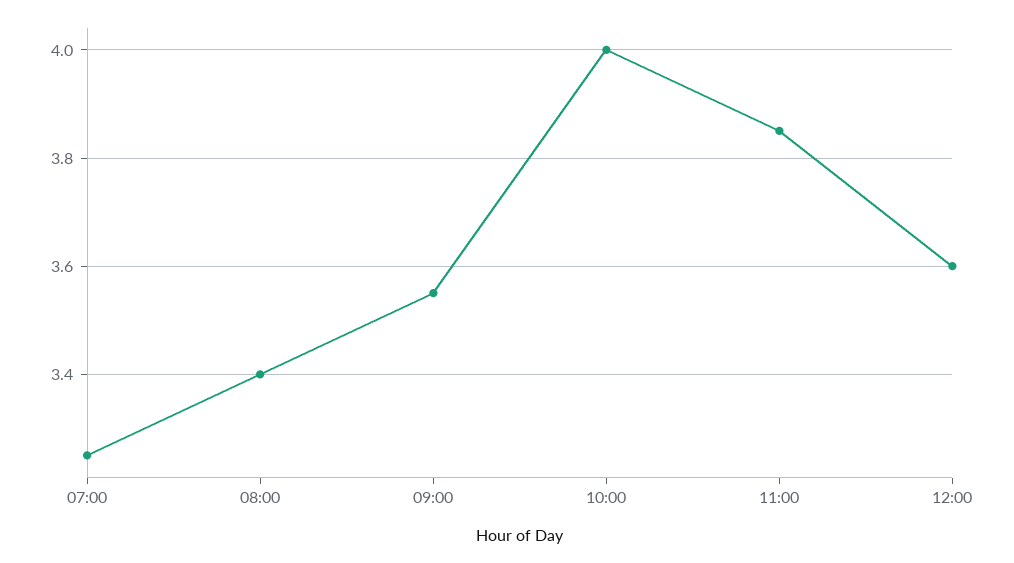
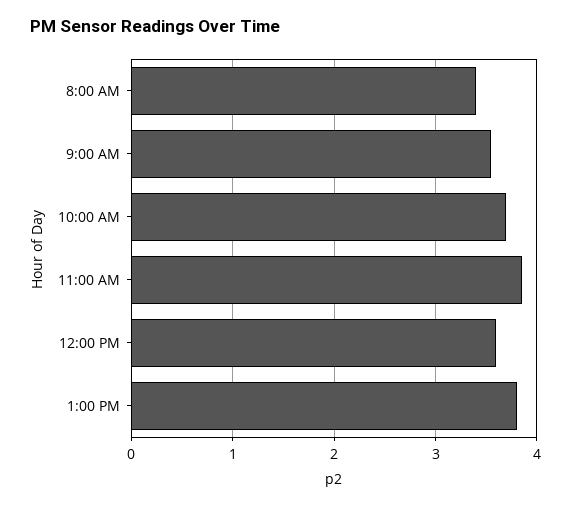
07:00: 3.25 -> none
10:00: 4 -> 3.7
1:00 PM: none -> 3.8

